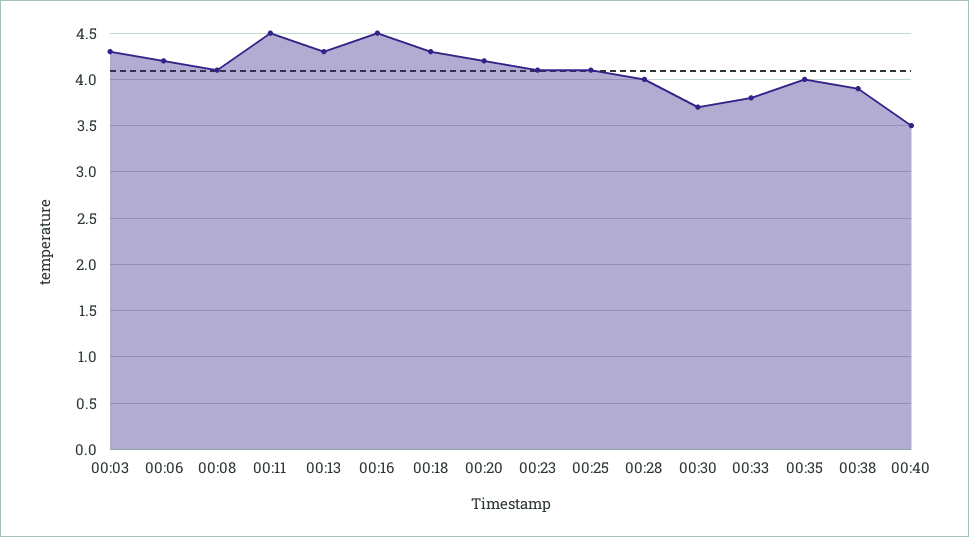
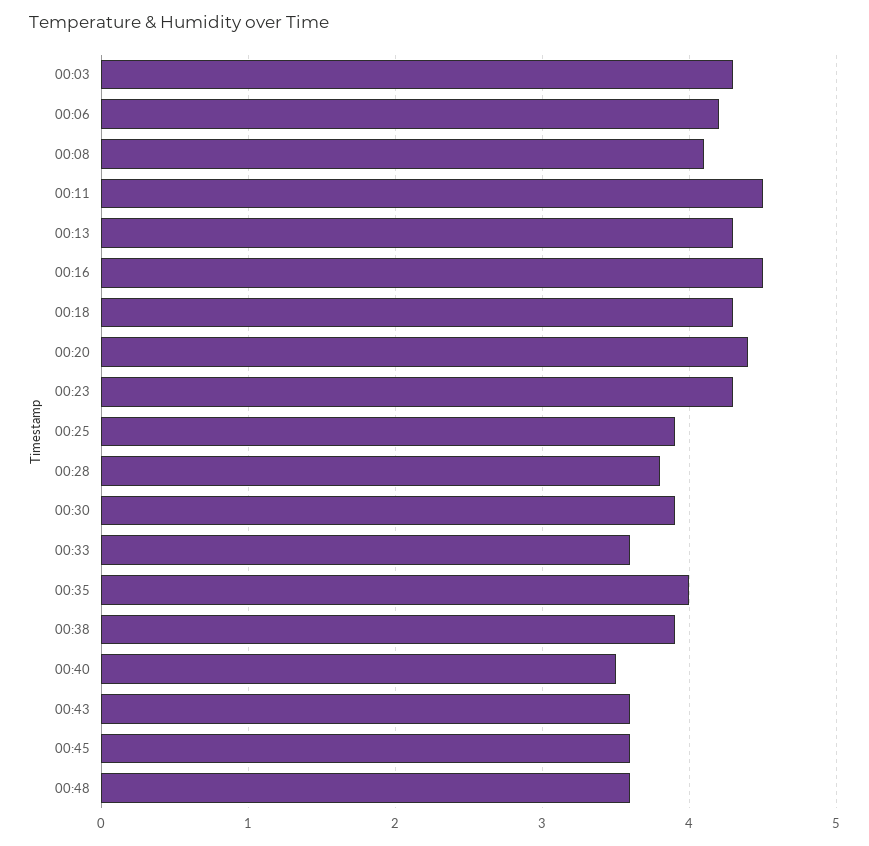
00:20: 4.2 -> 4.4
00:23: 4.1 -> 4.3
00:25: 4.1 -> 3.9
00:28: 4 -> 3.8
00:30: 3.7 -> 3.9
00:33: 3.8 -> 3.6
00:43: none -> 3.6
00:45: none -> 3.6
00:48: none -> 3.6

